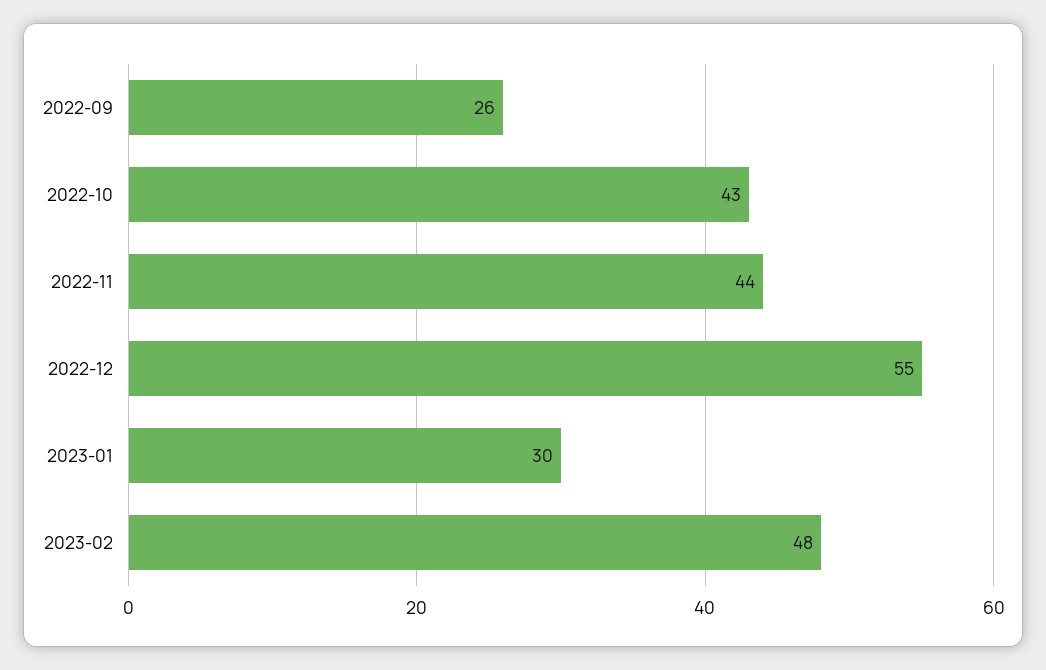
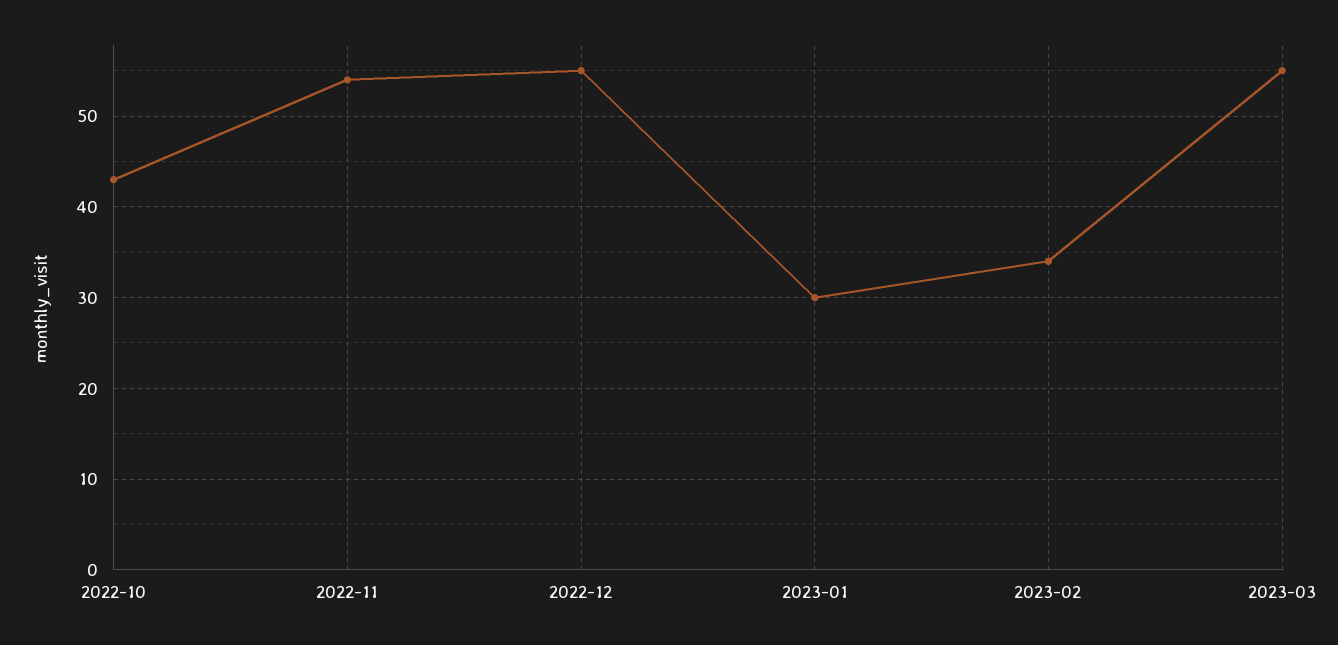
2022-09: 26 -> none
2022-11: 44 -> 54
2023-02: 48 -> 34
2023-03: none -> 55

